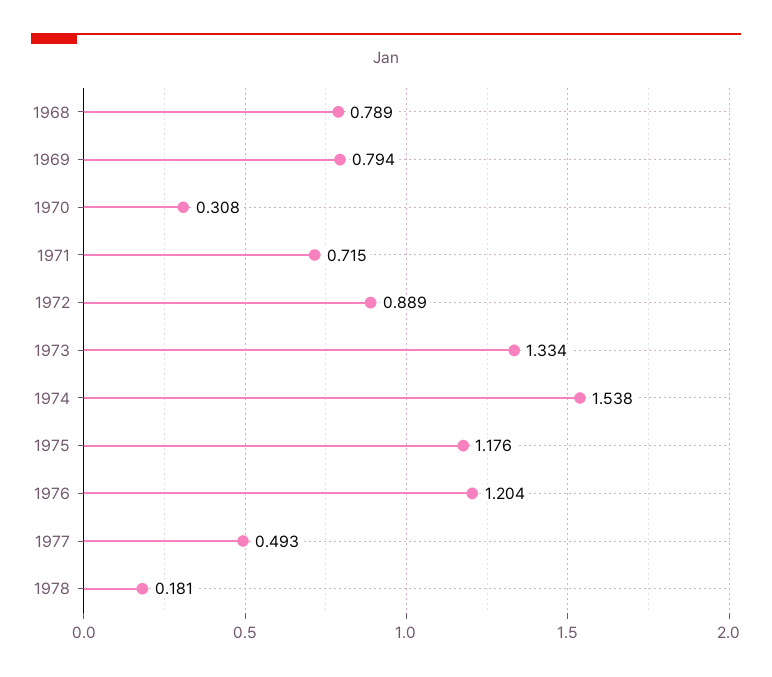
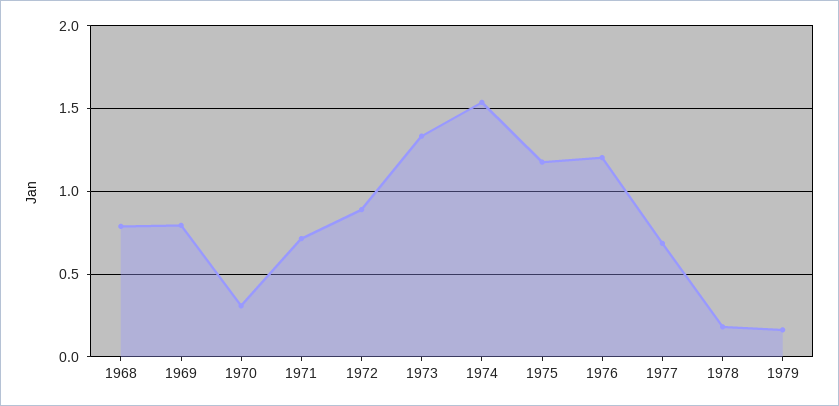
1977: 0.493 -> 0.7
1979: none -> 0.15

